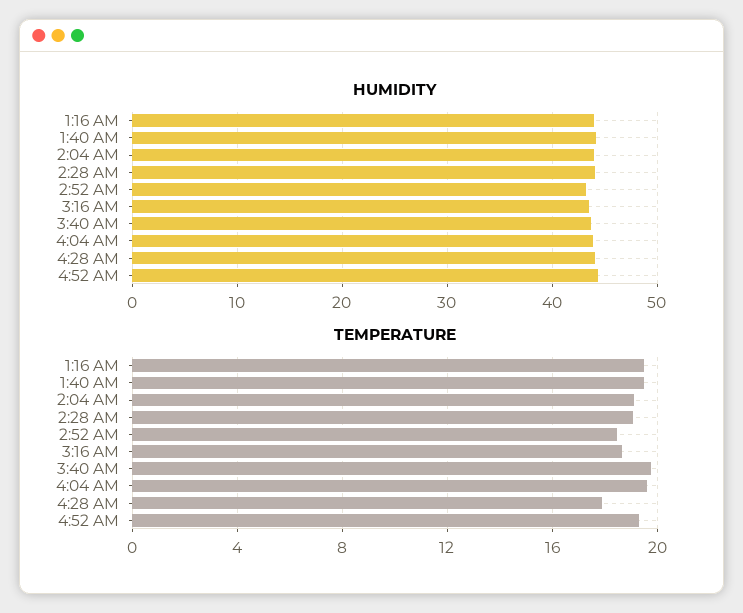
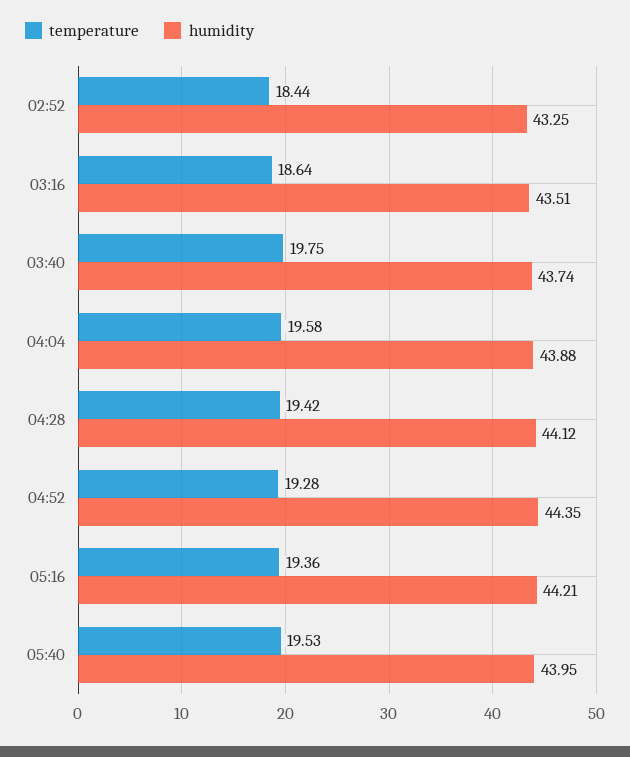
HUMIDITY, 1:16 AM: 44 -> none
HUMIDITY, 1:40 AM: 44 -> none
HUMIDITY, 2:04 AM: 44 -> none
HUMIDITY, 2:28 AM: 44 -> none
TEMPERATURE, 1:16 AM: 19.5 -> none
TEMPERATURE, 1:40 AM: 19.5 -> none
TEMPERATURE, 2:04 AM: 19 -> none
TEMPERATURE, 2:28 AM: 19 -> none
TEMPERATURE, 4:28 AM: 18 -> 19.42
TEMPERATURE, 05:16: none -> 19.36
HUMIDITY, 05:16: none -> 44.21
TEMPERATURE, 05:40: none -> 19.53
HUMIDITY, 05:40: none -> 43.95

